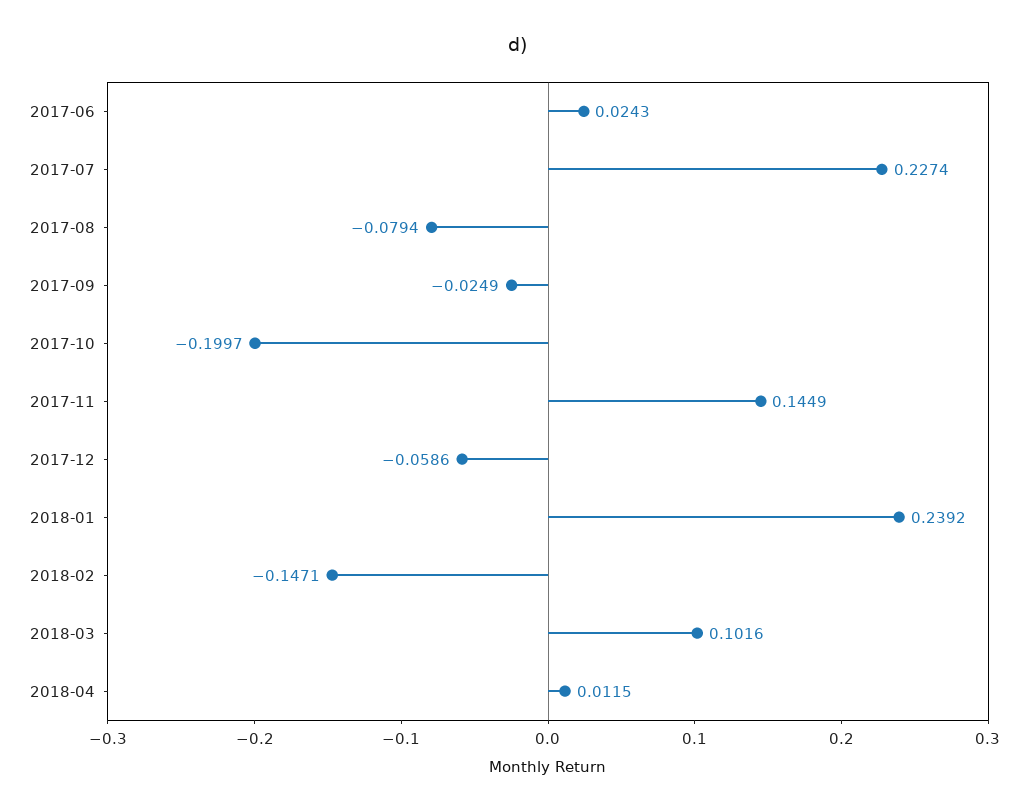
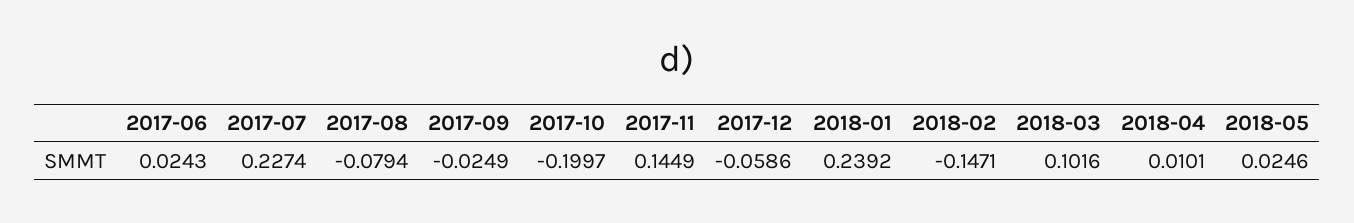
2018-04: 0.0115 -> 0.0101
2018-05: none -> 0.0246

